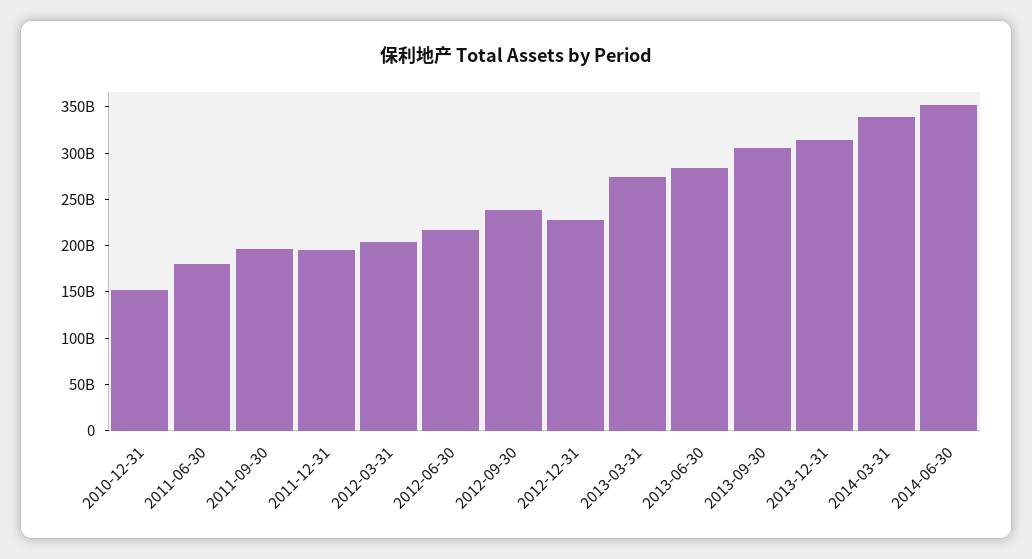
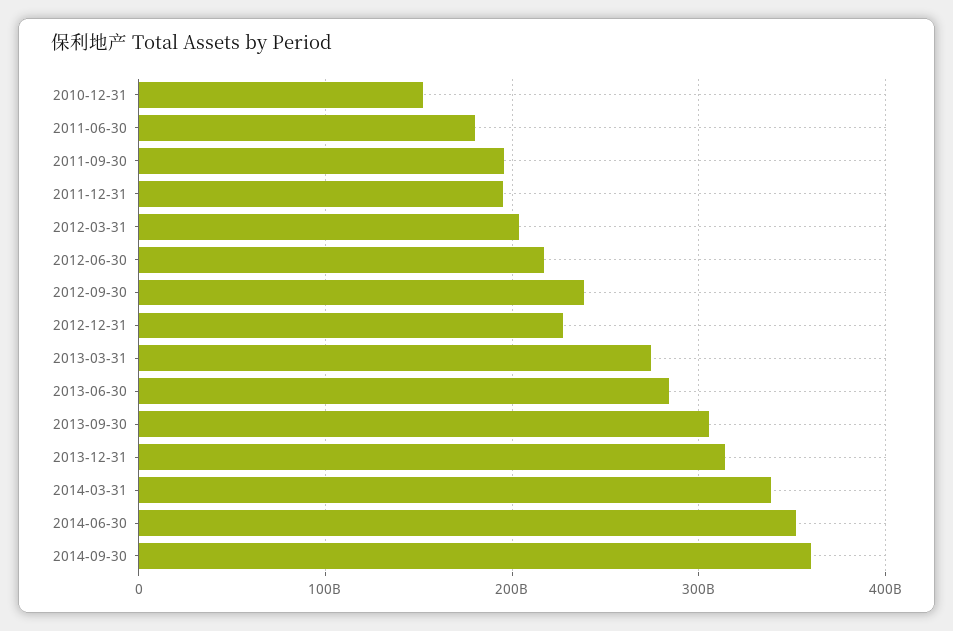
2014-09-30: none -> 360000000000

